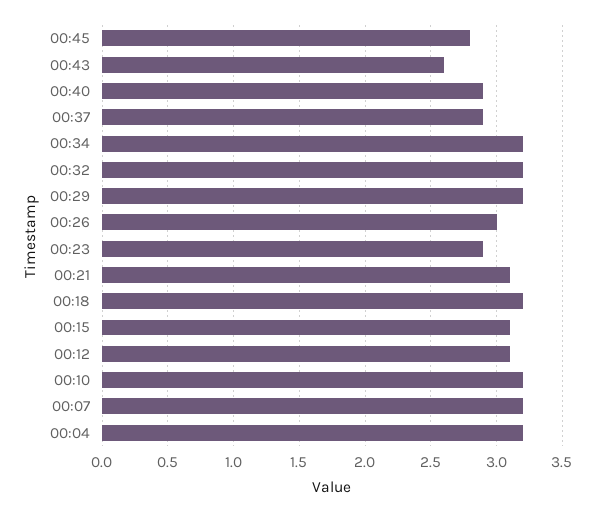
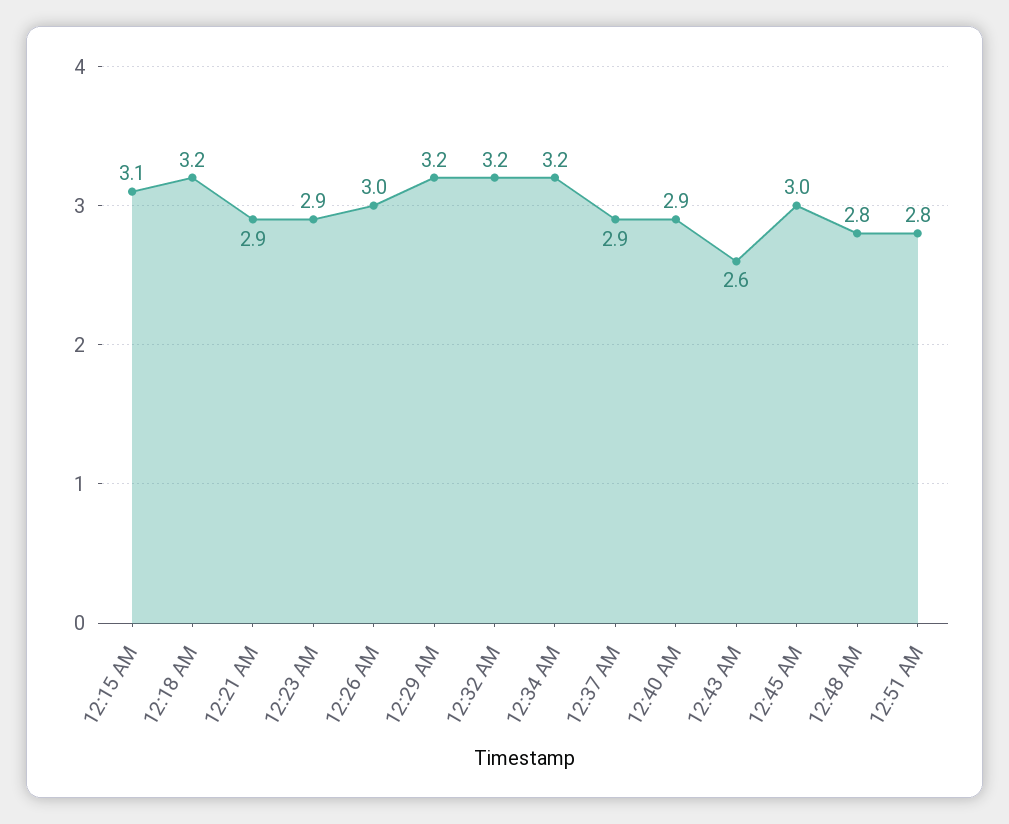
00:45: 2.8 -> 3
00:21: 3.1 -> 2.9
00:12: 3.1 -> none
00:10: 3.2 -> none
00:07: 3.2 -> none
00:04: 3.2 -> none
12:48 AM: none -> 2.8
12:51 AM: none -> 2.8

